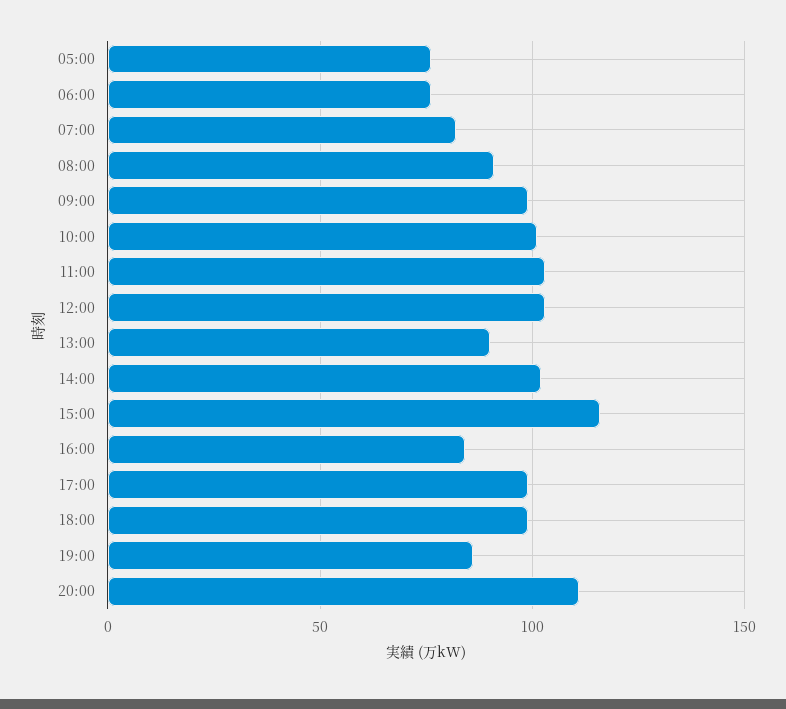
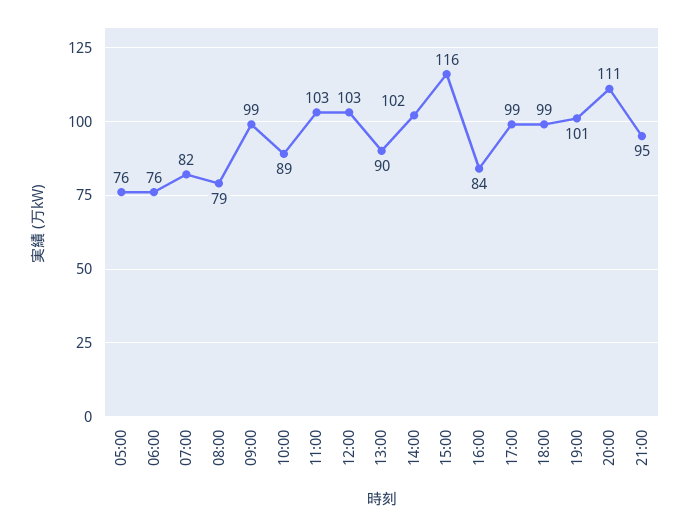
08:00: 90 -> 79
10:00: 100 -> 89
19:00: 85 -> 101
21:00: none -> 95

